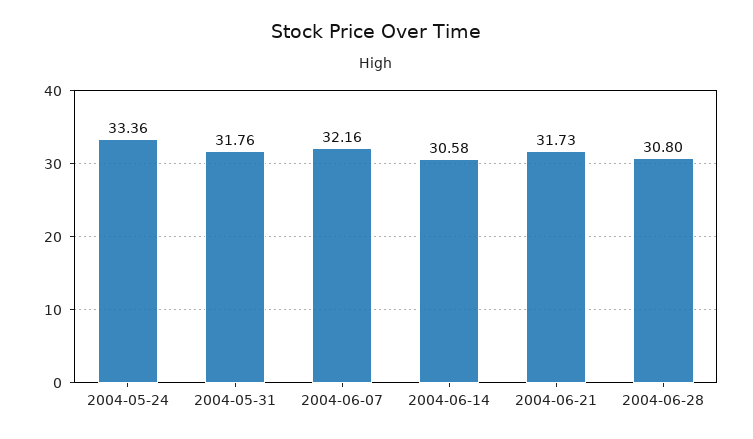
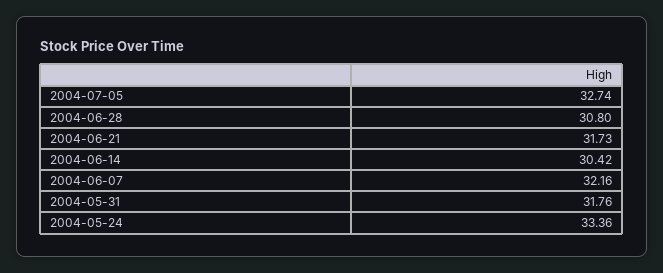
2004-06-14: 30.58 -> 30.42
2004-07-05: none -> 32.74

